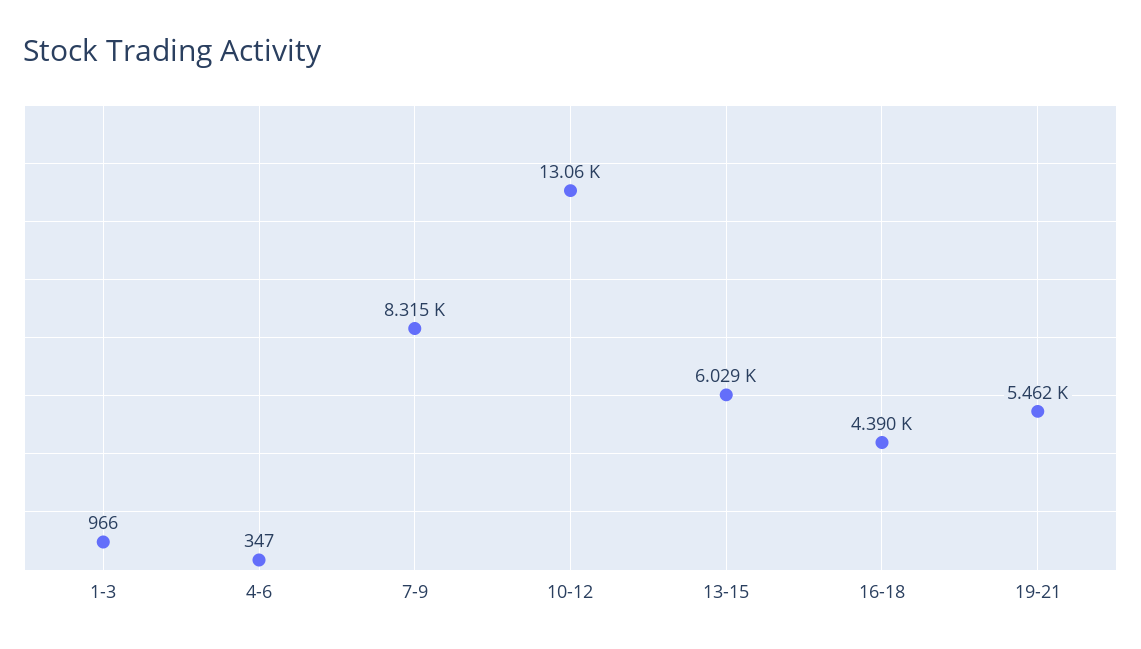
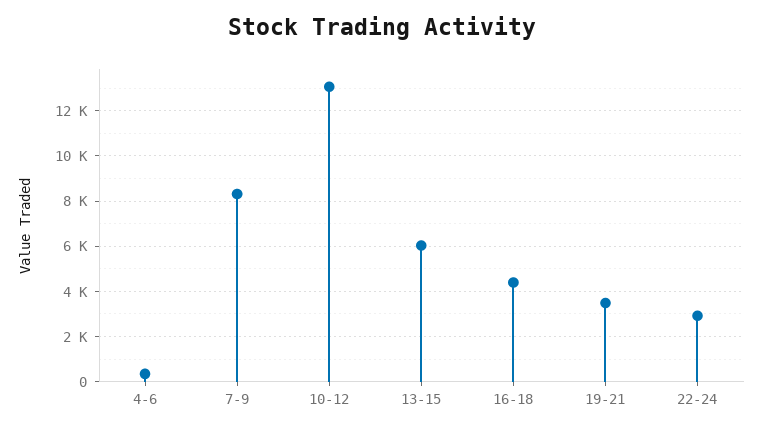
1-3: 966 -> none
19-21: 5462 -> 3500
22-24: none -> 3000

